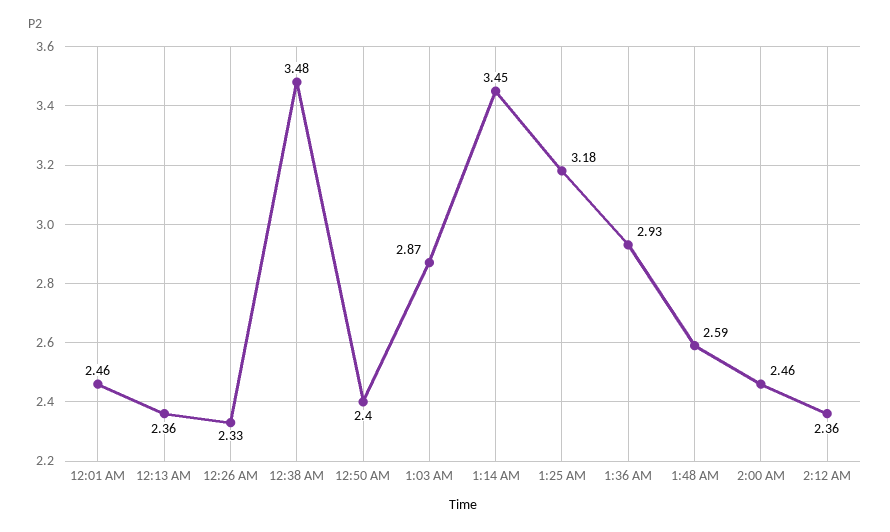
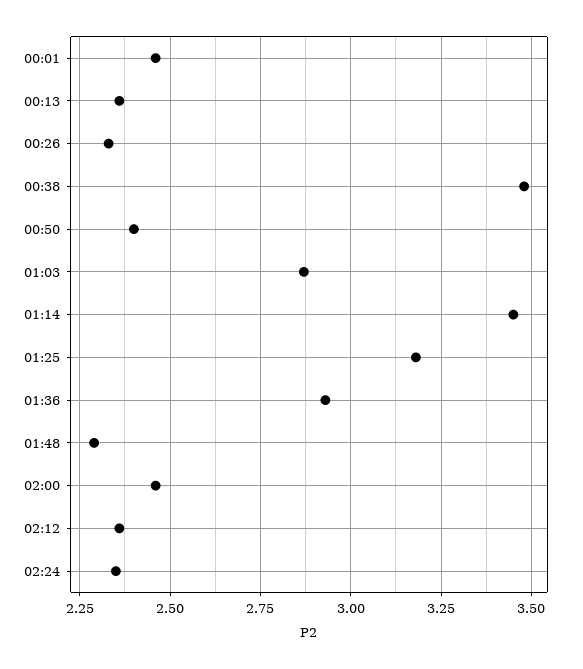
1:48 AM: 2.59 -> 2.3
02:24: none -> 2.35

